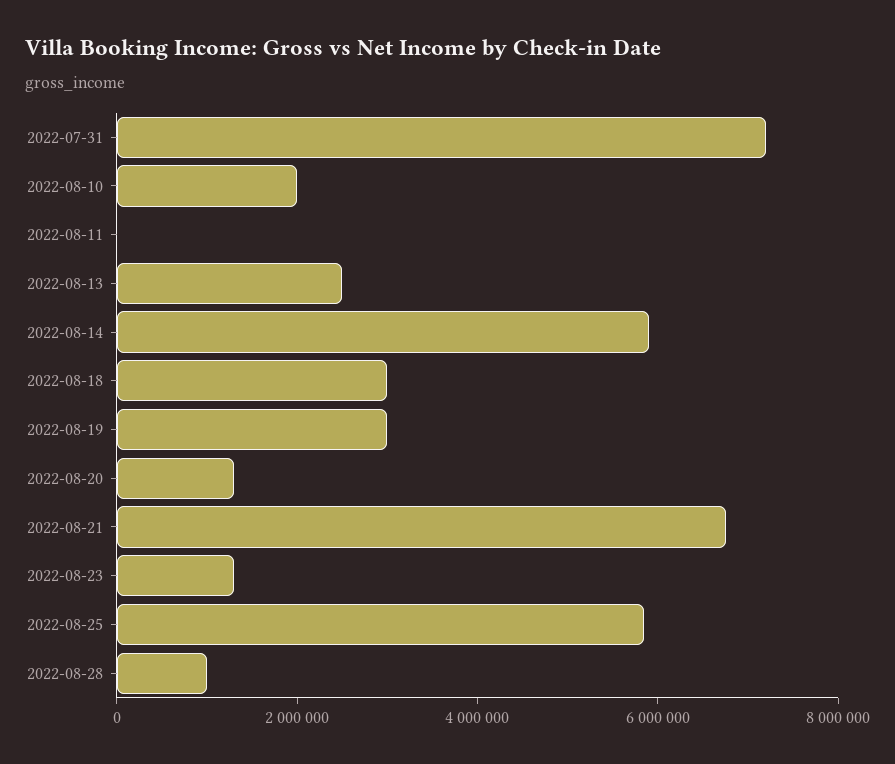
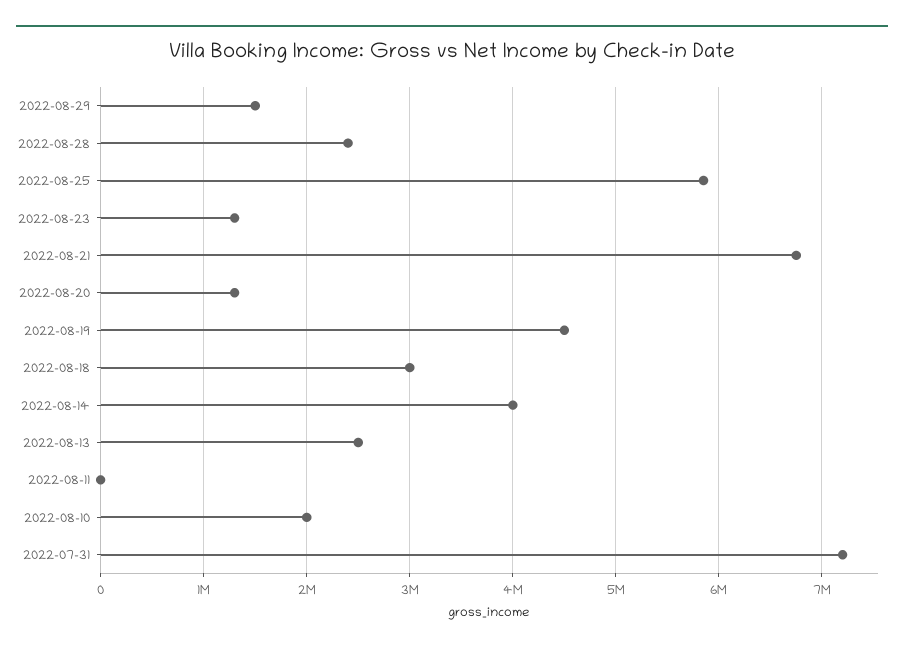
2022-08-14: 6000000 -> 4000000
2022-08-19: 3000000 -> 4500000
2022-08-28: 1000000 -> 2400000
2022-08-29: none -> 1500000

